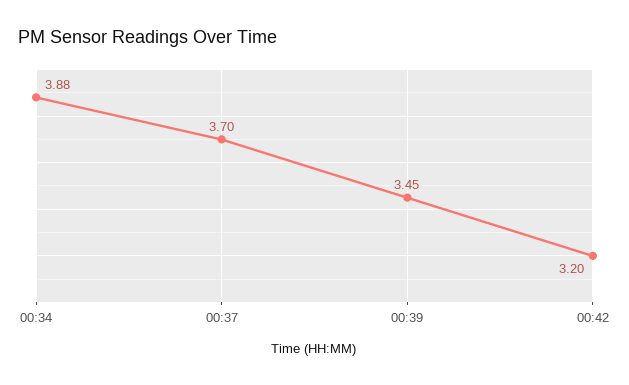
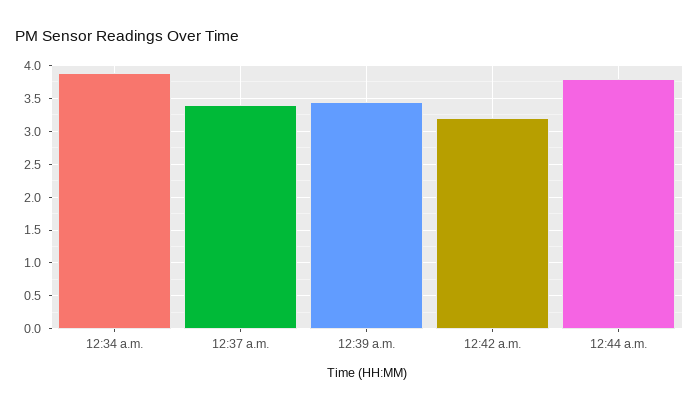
00:37: 3.7 -> 3.4
12:44 a.m.: none -> 3.8

